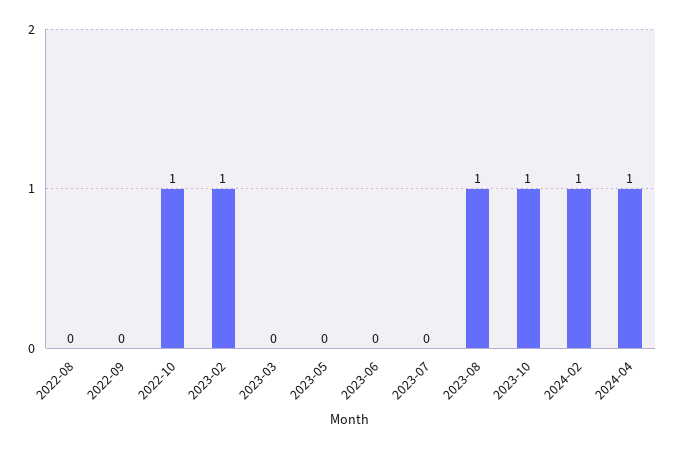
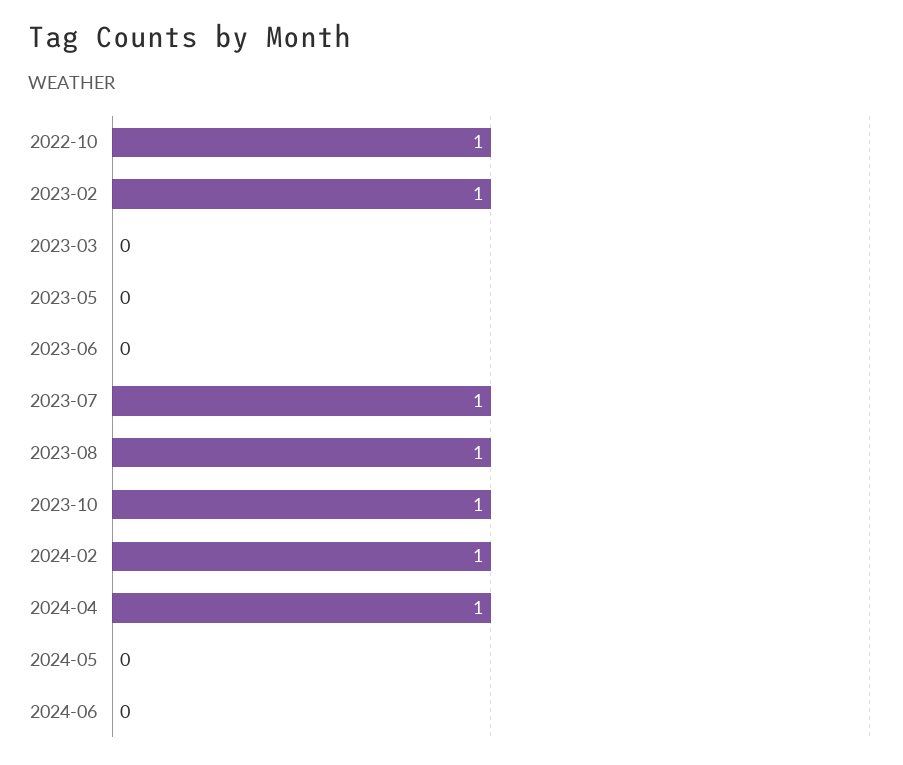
2022-08: 0 -> none
2022-09: 0 -> none
2023-07: 0 -> 1
2024-05: none -> 0
2024-06: none -> 0

